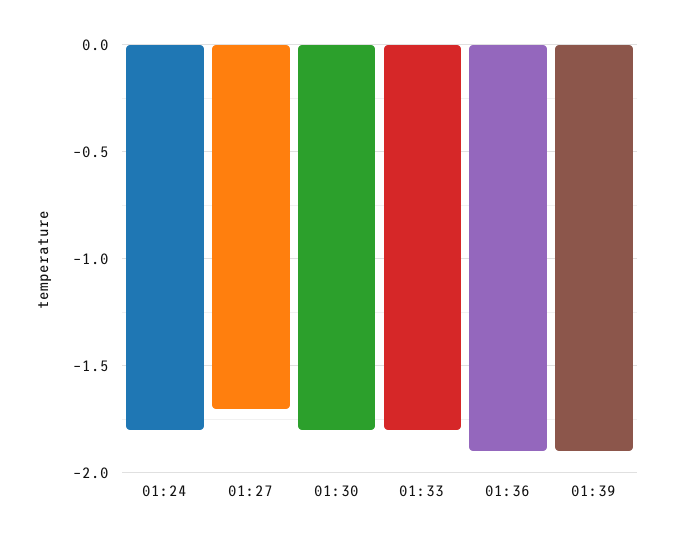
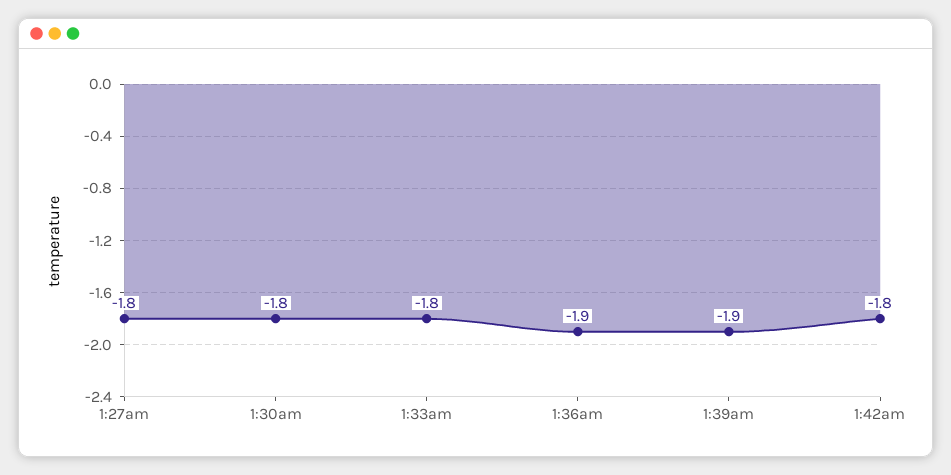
01:24: -1.8 -> none
01:27: -1.7 -> -1.8
1:42am: none -> -1.8

